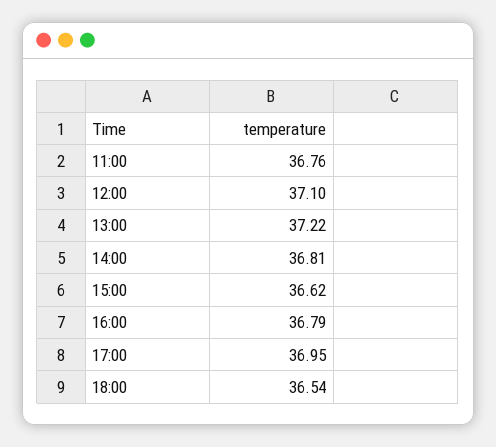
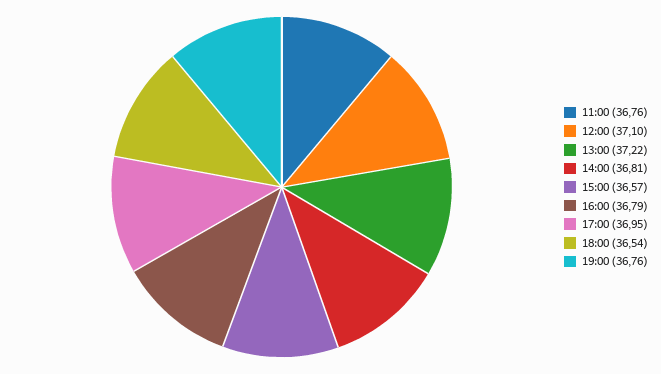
15:00: 36.62 -> 36.57
19:00: none -> 36.76

